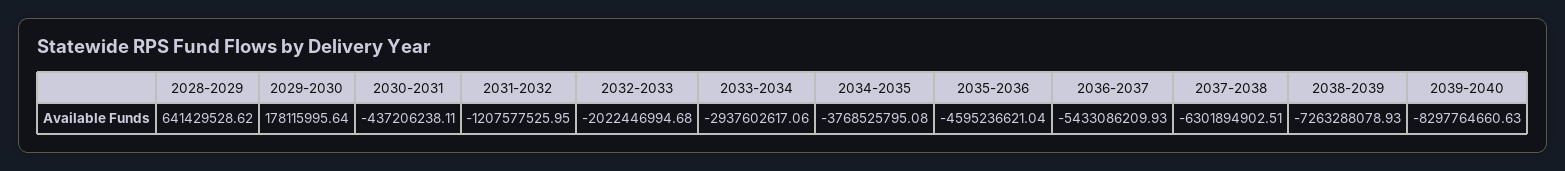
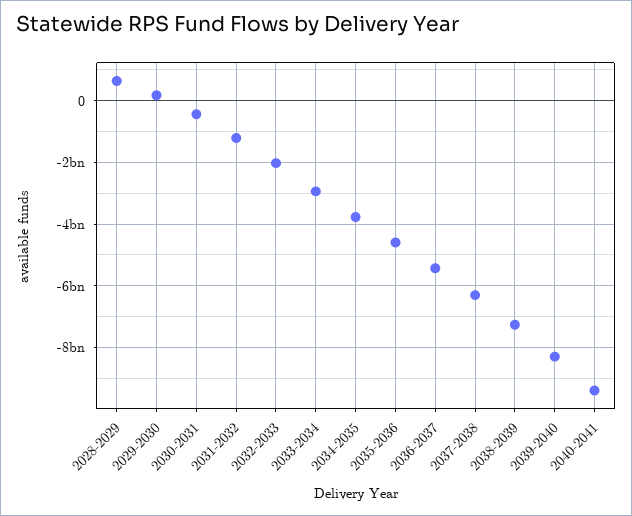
2040-2041: none -> -9400000000

